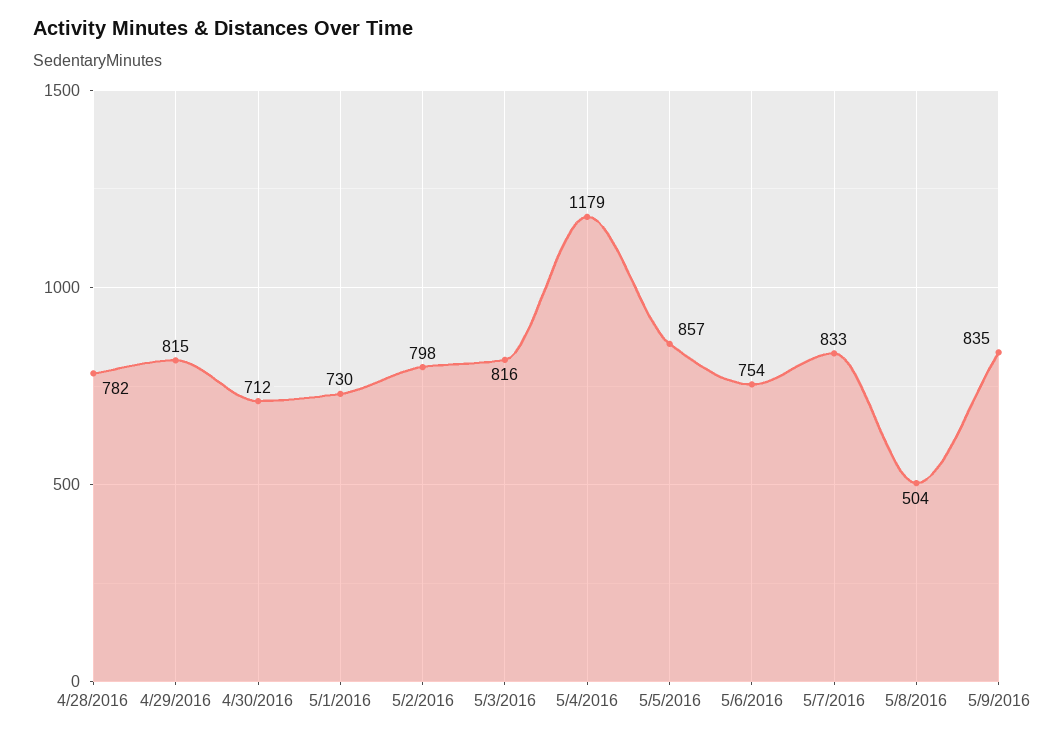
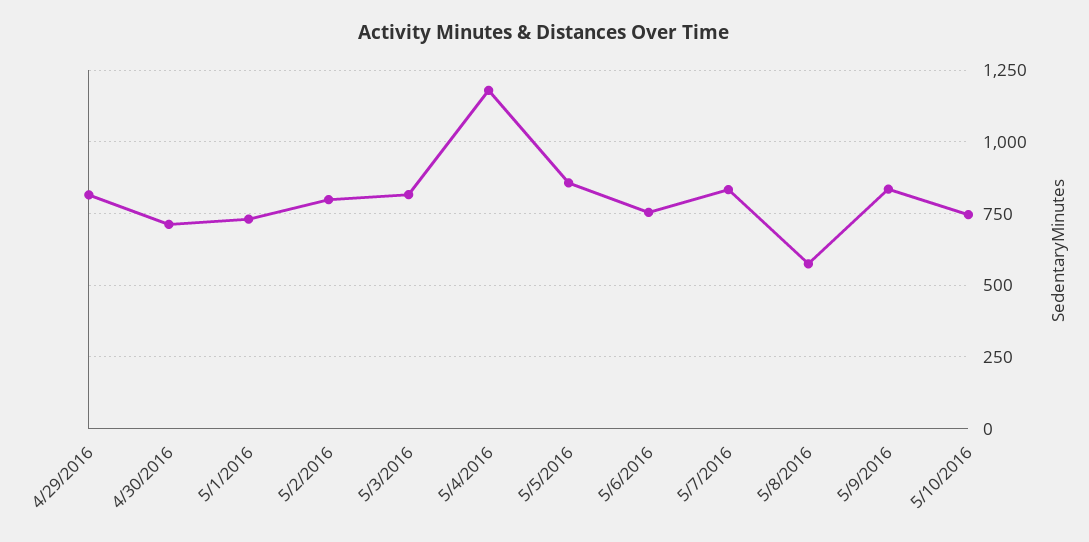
4/28/2016: 782 -> none
5/8/2016: 504 -> 575
5/10/2016: none -> 750

